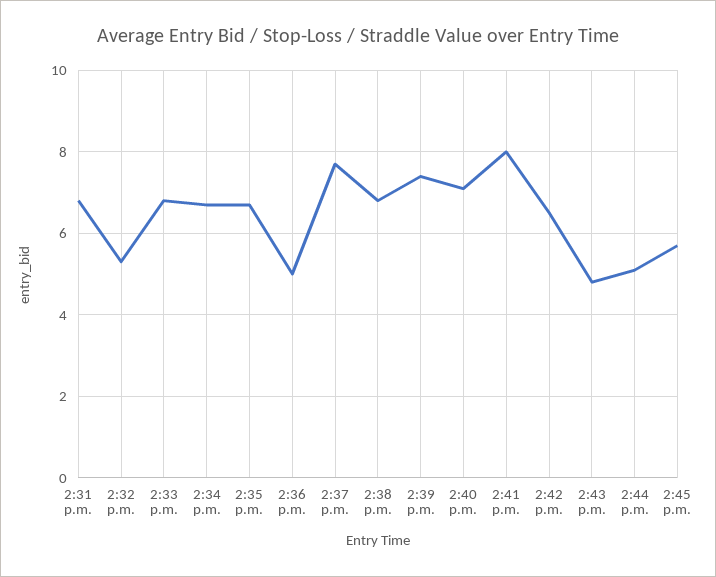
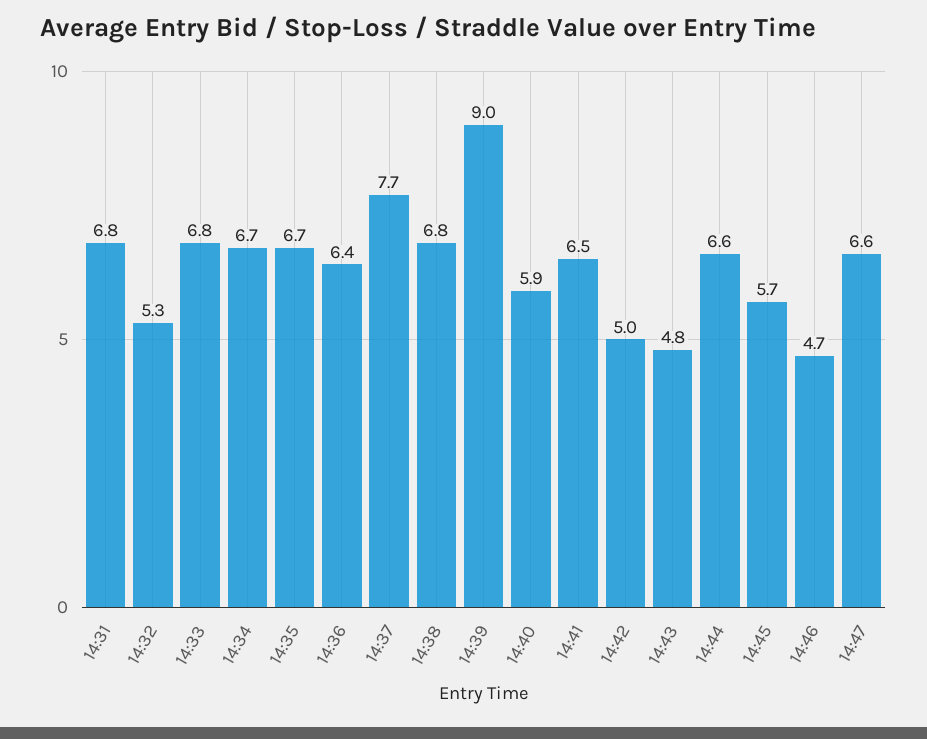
2:36 p.m.: 5 -> 6.4
2:39 p.m.: 7.5 -> 9
2:40 p.m.: 7 -> 5.9
2:41 p.m.: 8 -> 6.5
2:42 p.m.: 6.5 -> 5
2:44 p.m.: 5 -> 6.6
14:46: none -> 4.7
14:47: none -> 6.6

